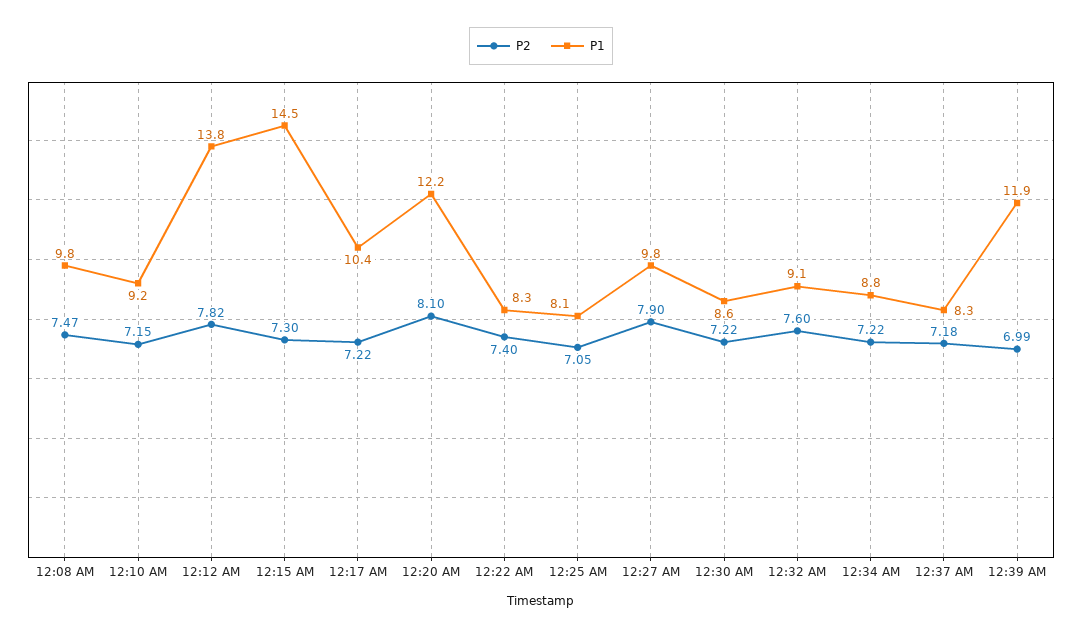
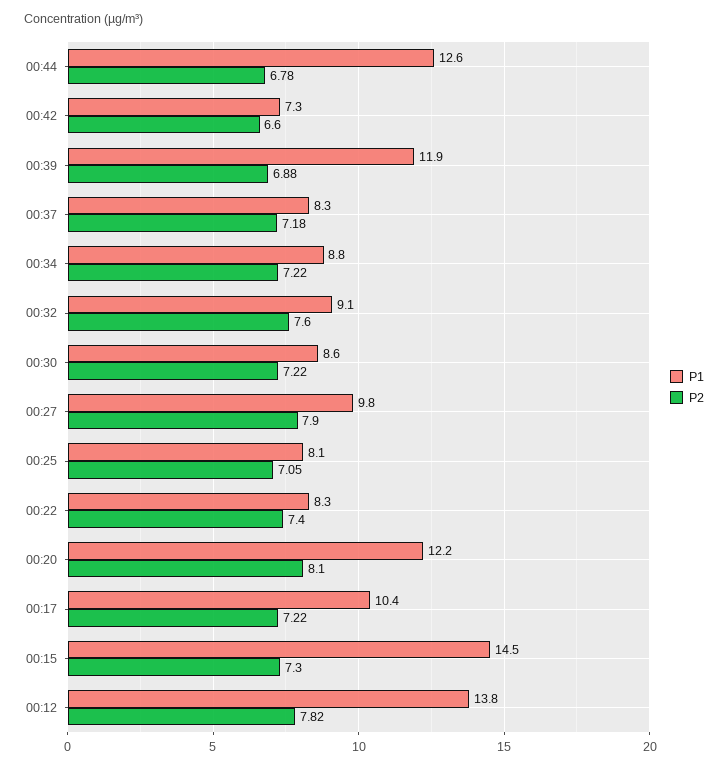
P2, 12:08 AM: 7.47 -> none
P1, 12:08 AM: 9.8 -> none
P2, 12:10 AM: 7.15 -> none
P1, 12:10 AM: 9.2 -> none
P2, 12:39 AM: 6.99 -> 6.88
P1, 00:44: none -> 12.6
P2, 00:44: none -> 6.78
P1, 00:42: none -> 7.3
P2, 00:42: none -> 6.6

